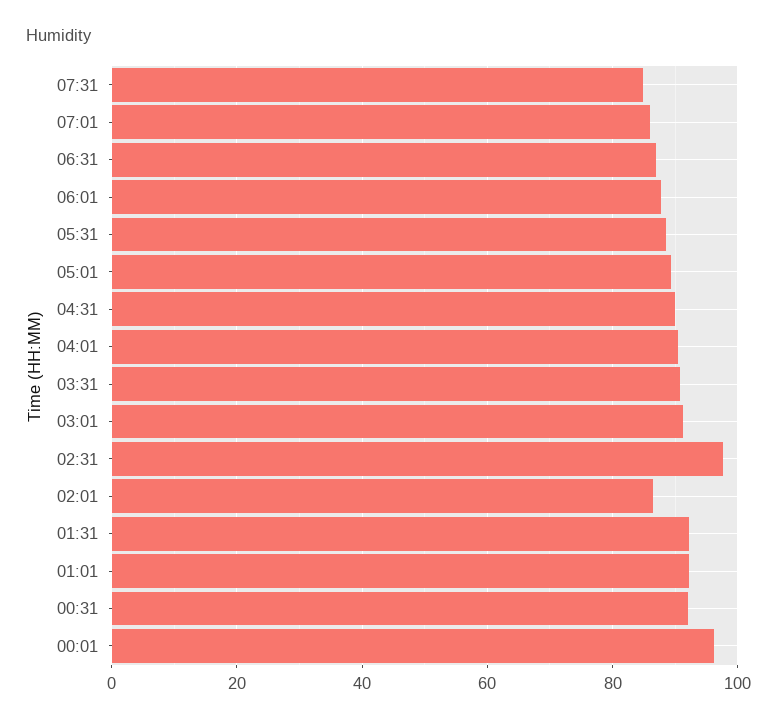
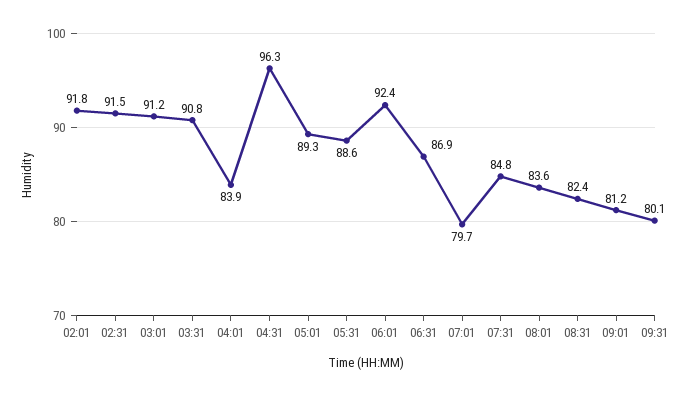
07:01: 86 -> 79.7
06:01: 88 -> 92.4
04:31: 90 -> 96.3
04:01: 90 -> 83.9
02:31: 98 -> 91.5
02:01: 86 -> 91.8
01:31: 92 -> none
01:01: 92 -> none
00:31: 92 -> none
00:01: 96 -> none
08:01: none -> 83.6
08:31: none -> 82.4
09:01: none -> 81.2
09:31: none -> 80.1

